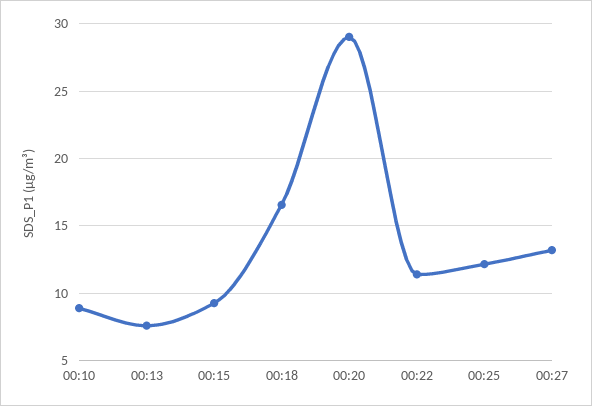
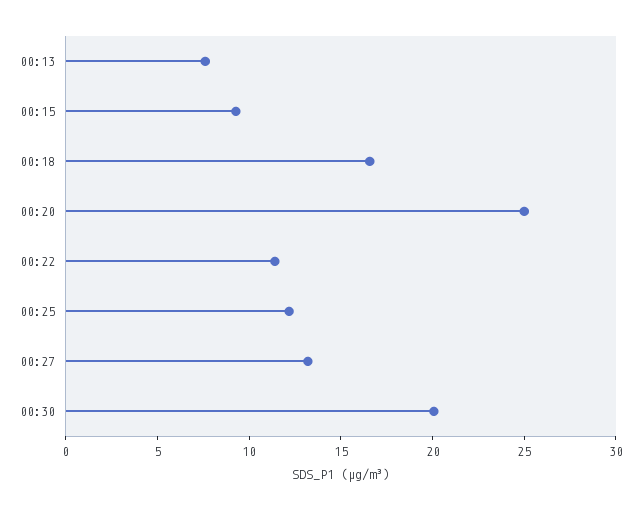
00:10: 9 -> none
00:20: 29 -> 25
00:30: none -> 20

